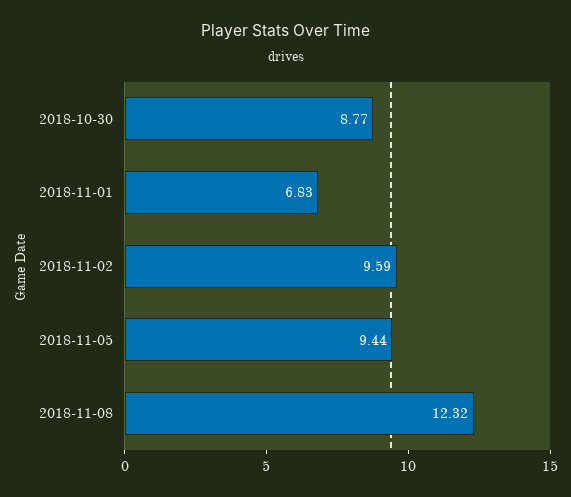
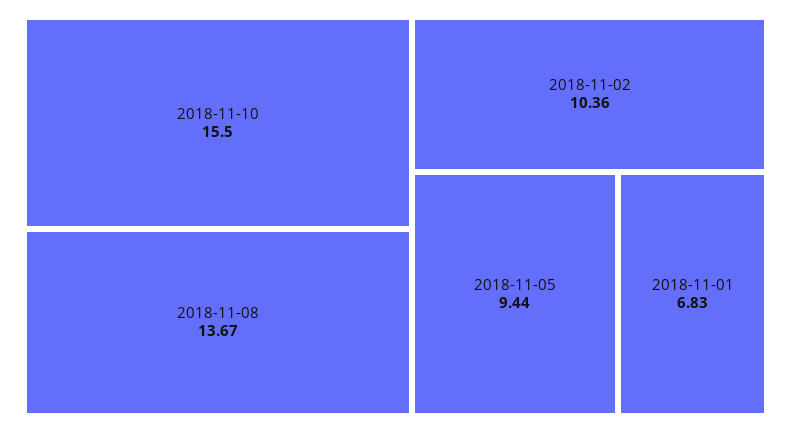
2018-10-30: 8.77 -> none
2018-11-02: 9.59 -> 10.36
2018-11-08: 12.32 -> 13.67
2018-11-10: none -> 15.5

